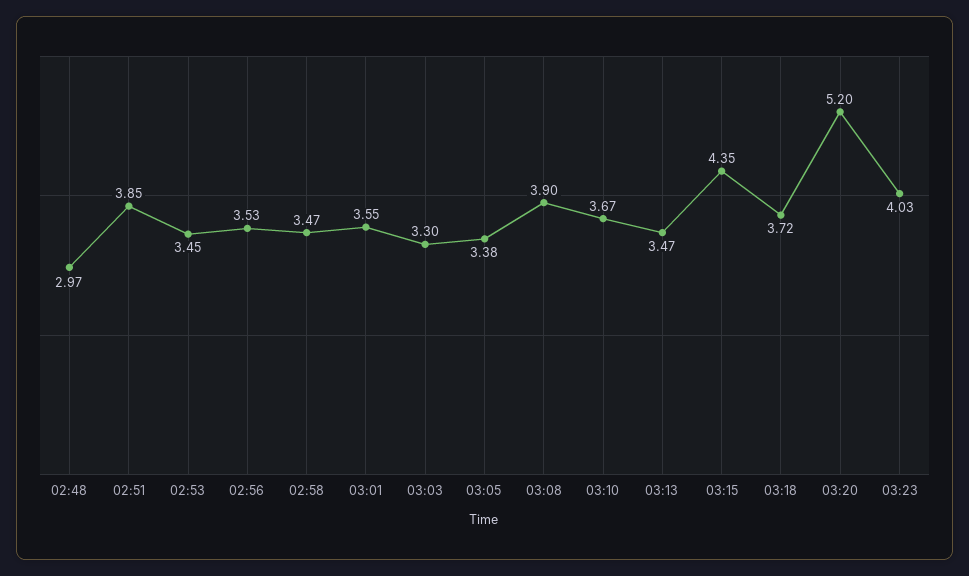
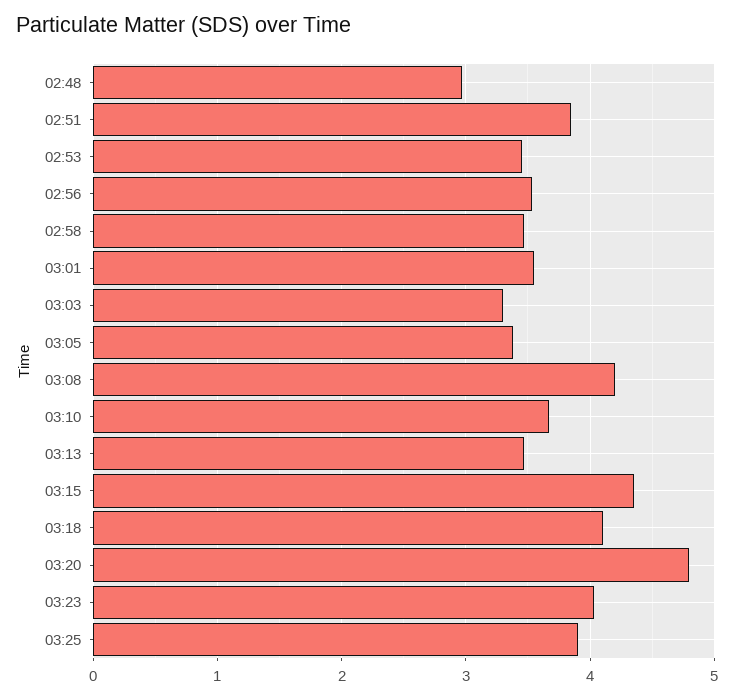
03:08: 3.9 -> 4.2
03:18: 3.72 -> 4.1
03:20: 5.2 -> 4.8
03:25: none -> 3.9

